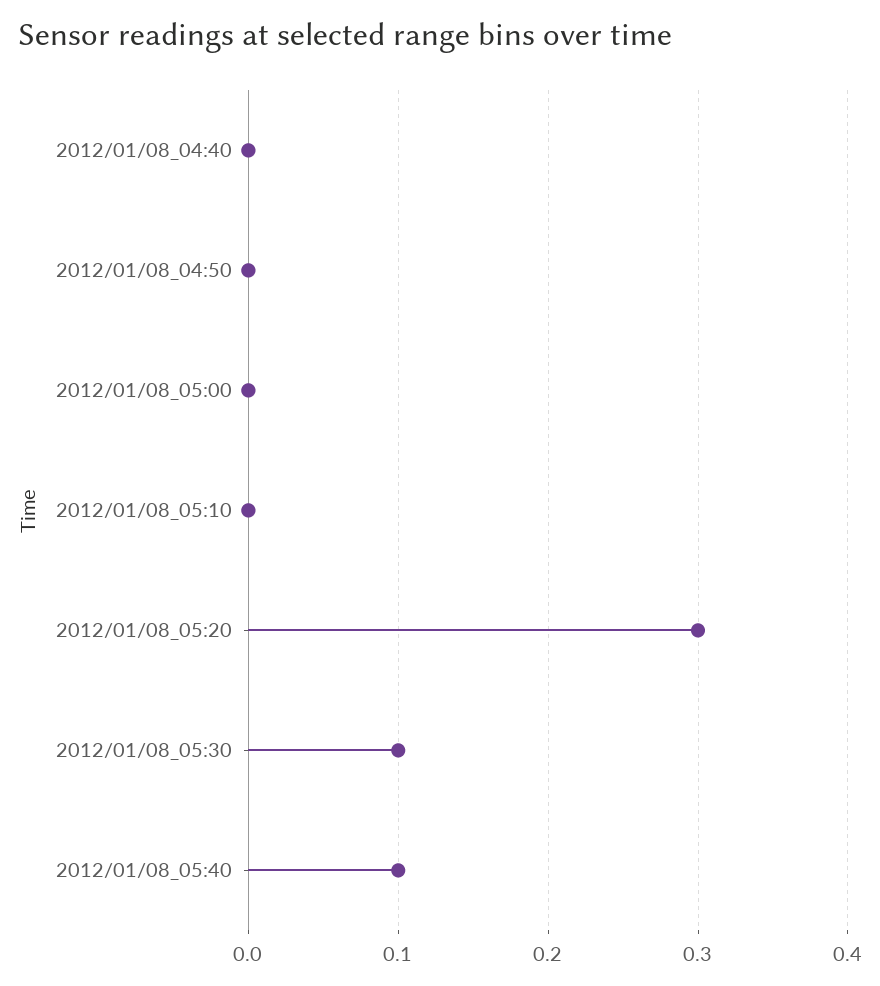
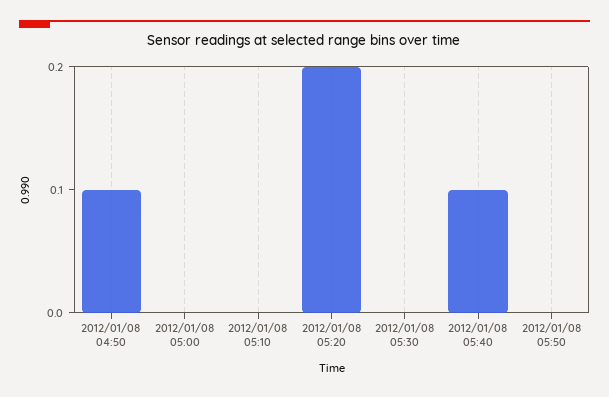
2012/01/08_04:40: 0 -> none
2012/01/08_04:50: 0 -> 0.1
2012/01/08_05:20: 0.3 -> 0.2
2012/01/08_05:30: 0.1 -> 0
2012/01/08 05:50: none -> 0

